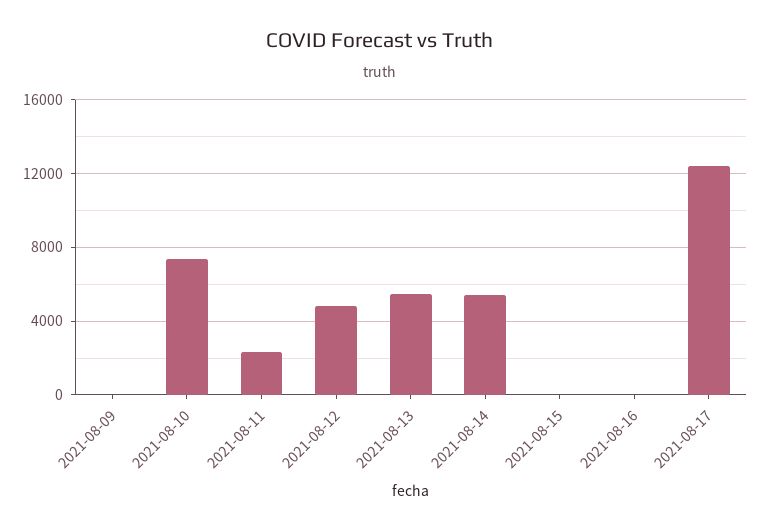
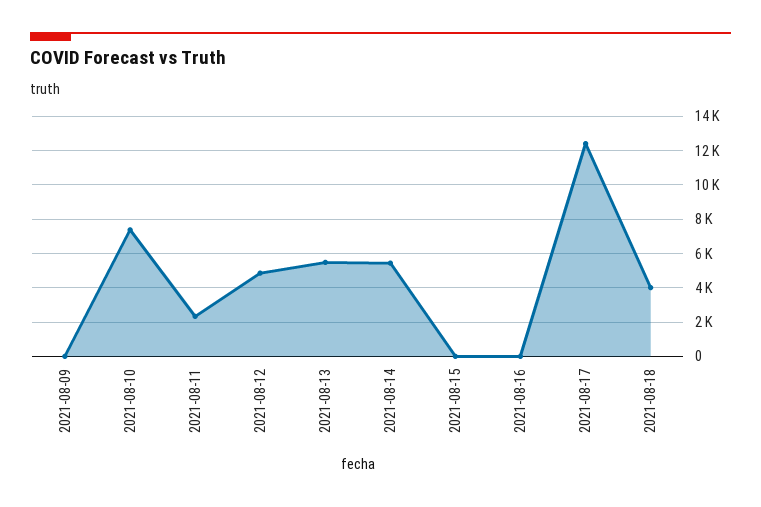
2021-08-18: none -> 4000

